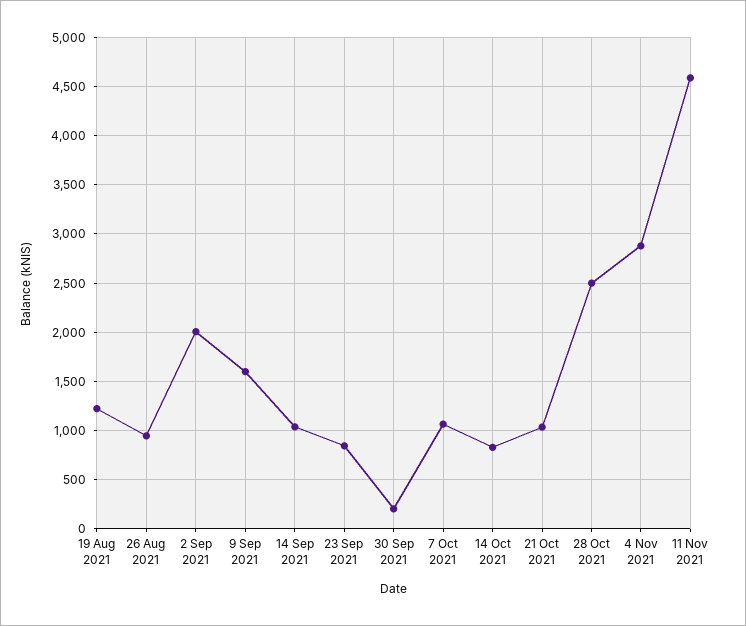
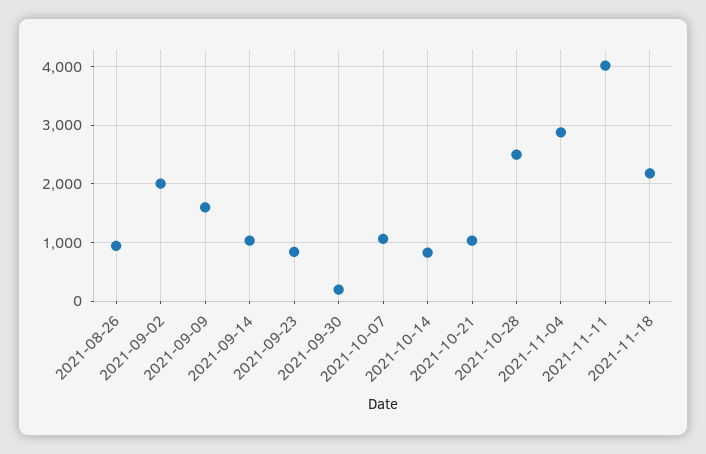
19 Aug 2021: 1200 -> none
11 Nov 2021: 4600 -> 4000
2021-11-18: none -> 2200

